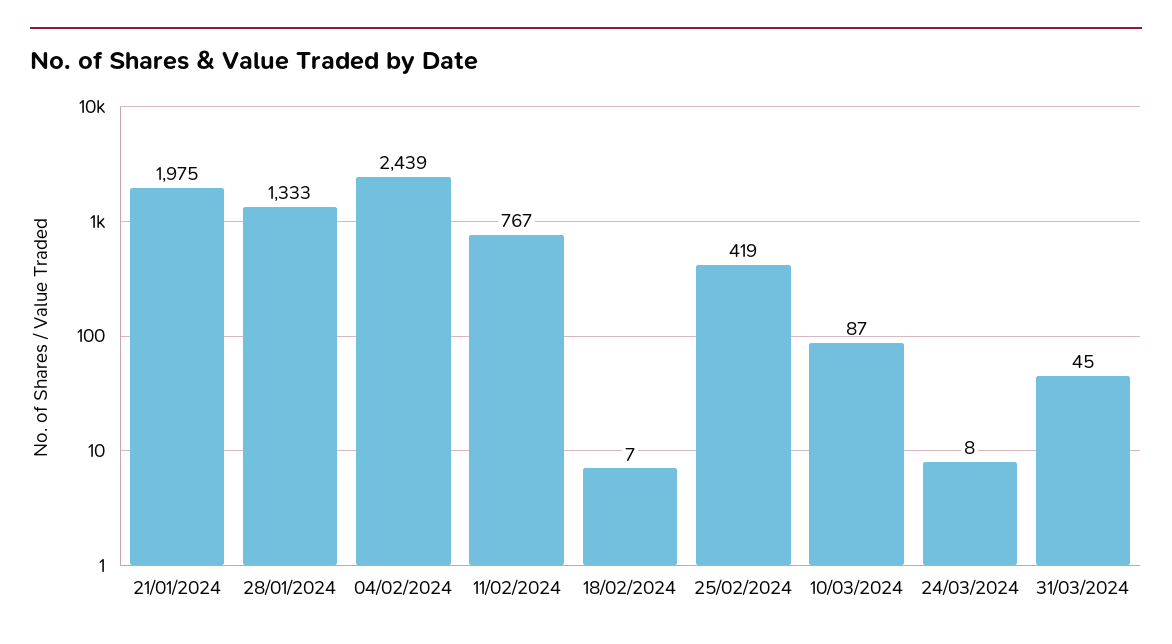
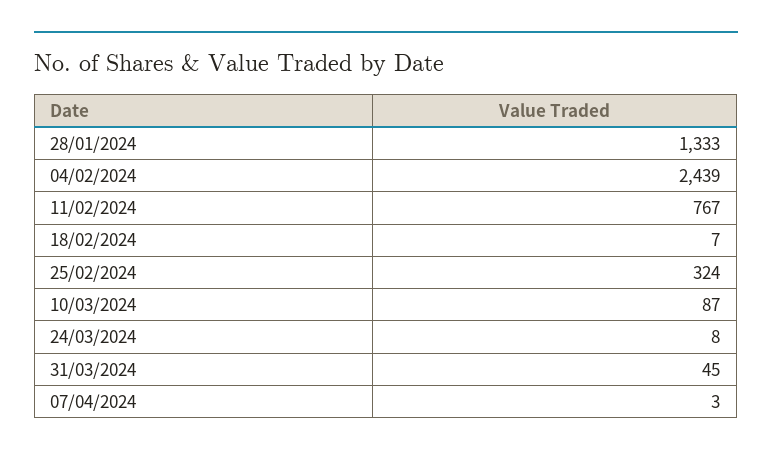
21/01/2024: 1975 -> none
25/02/2024: 419 -> 324
07/04/2024: none -> 3

